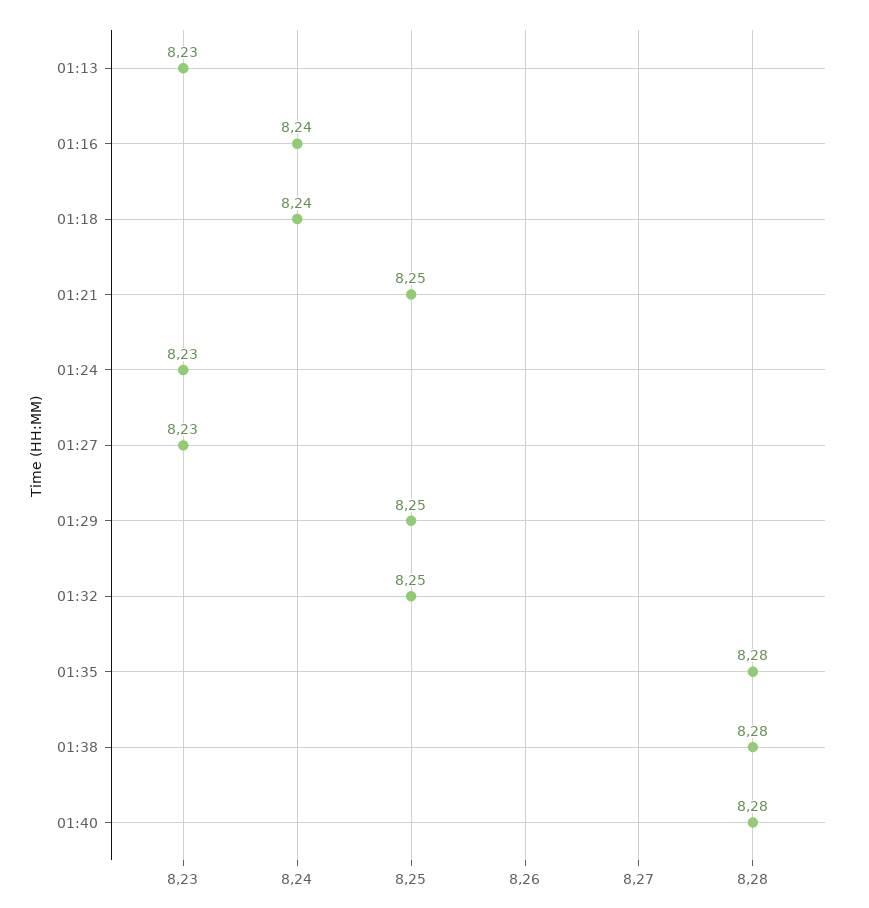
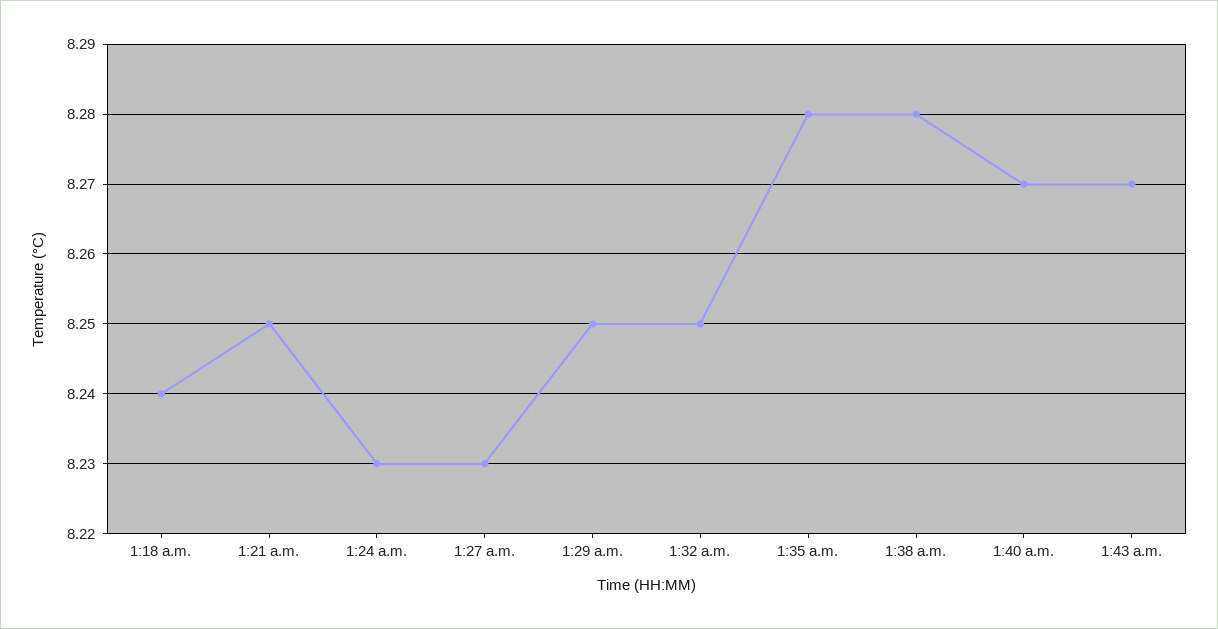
01:13: 8.23 -> none
01:16: 8.24 -> none
01:40: 8.28 -> 8.27
1:43 a.m.: none -> 8.27

